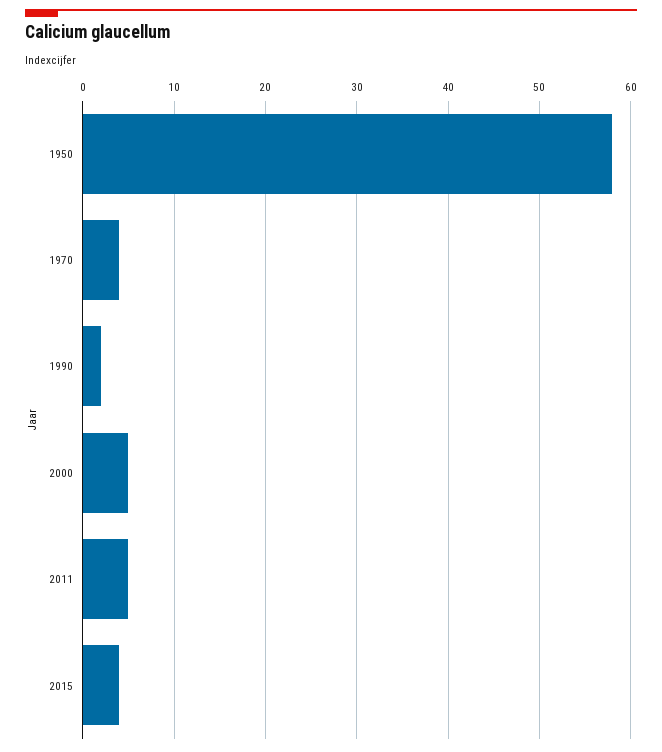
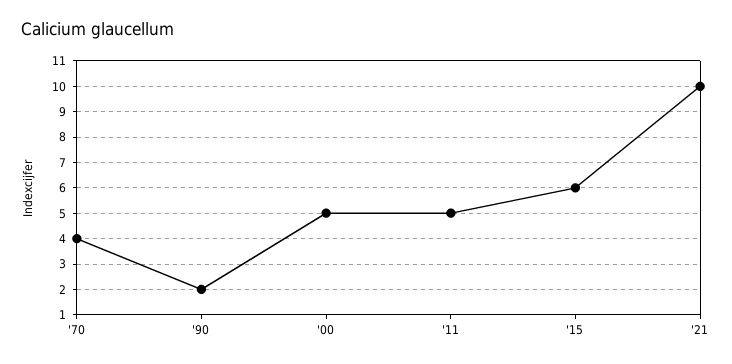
1950: 58 -> none
2015: 4 -> 6
'21: none -> 10

